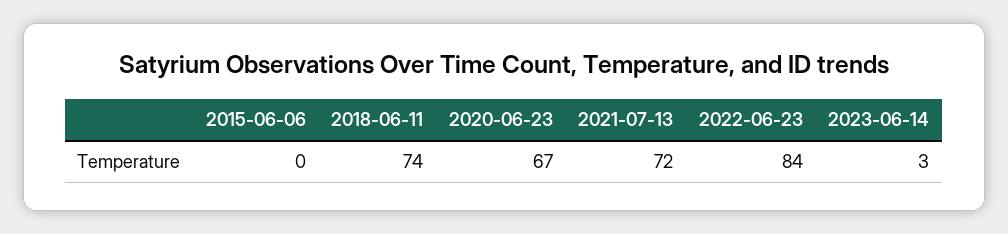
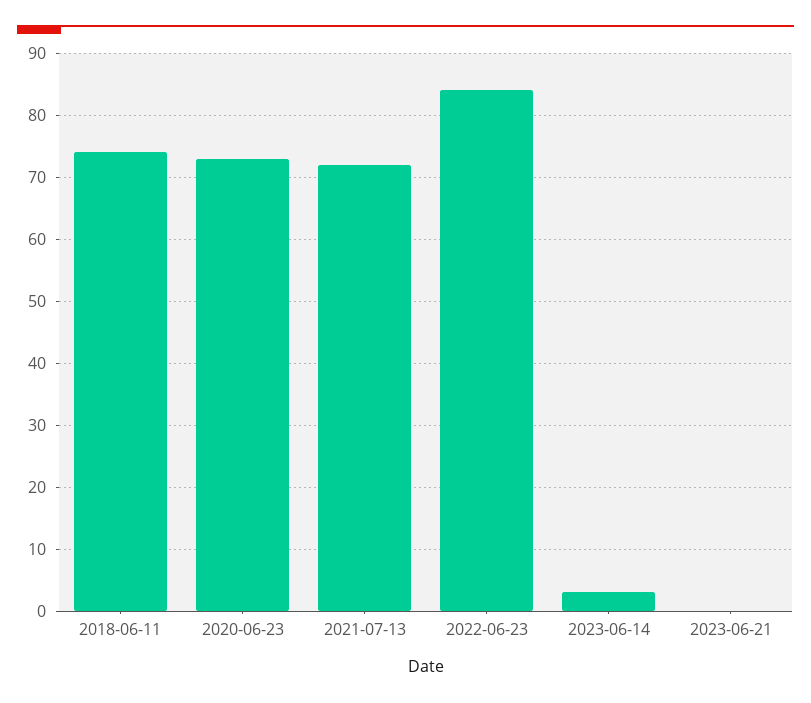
2015-06-06: 0 -> none
2020-06-23: 67 -> 73
2023-06-21: none -> 0

